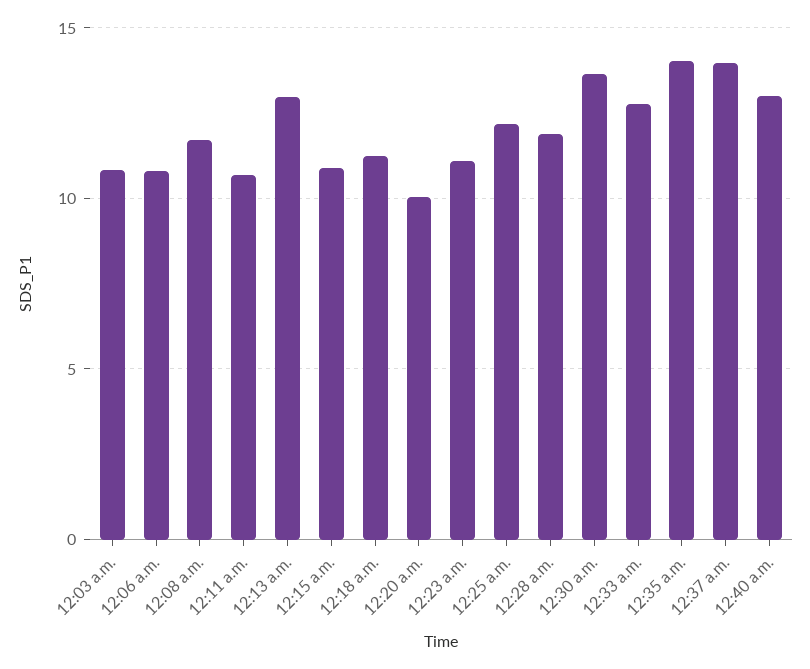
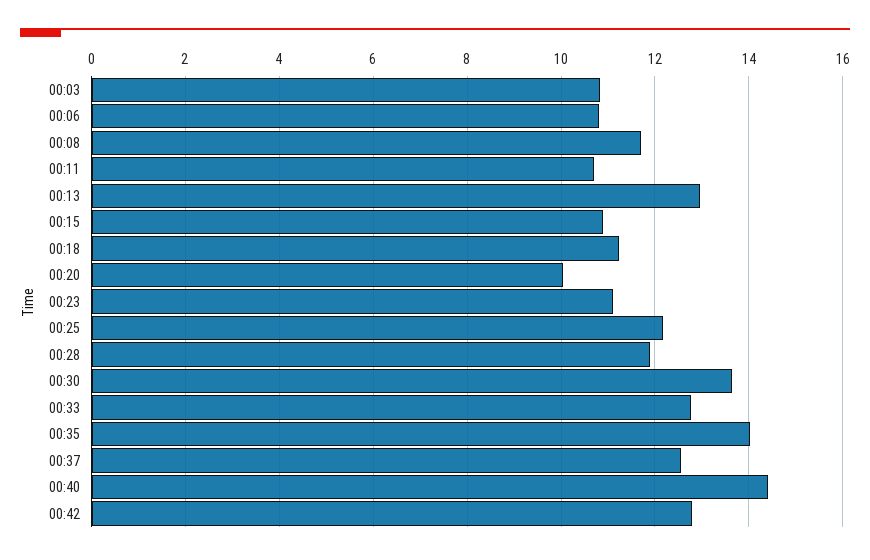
12:37 a.m.: 14 -> 12.6
12:40 a.m.: 13 -> 14.4
00:42: none -> 12.8

